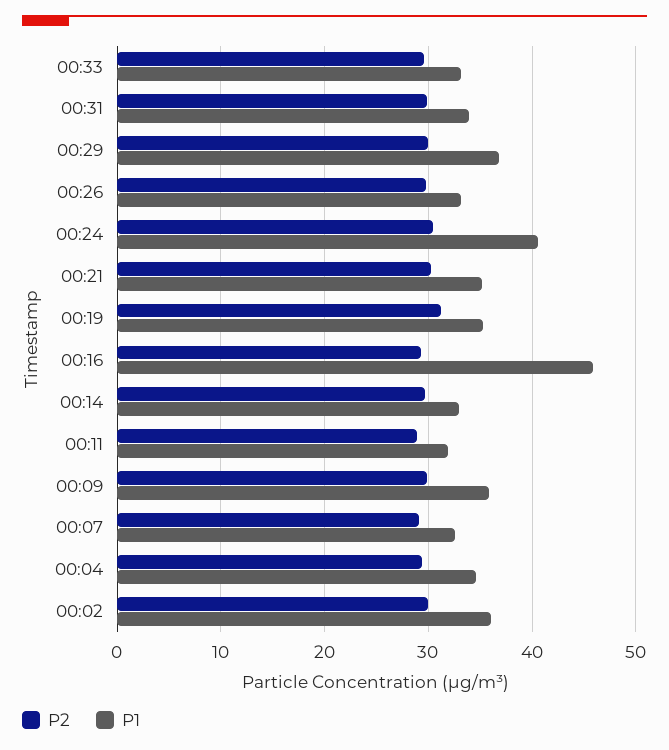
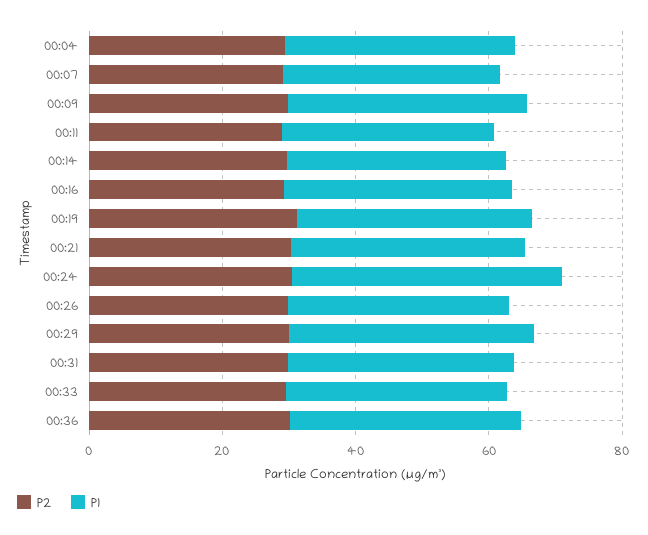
P1, 00:16: 46 -> 35
P2, 00:02: 30 -> none
P1, 00:02: 36 -> none
P2, 00:36: none -> 30
P1, 00:36: none -> 35

